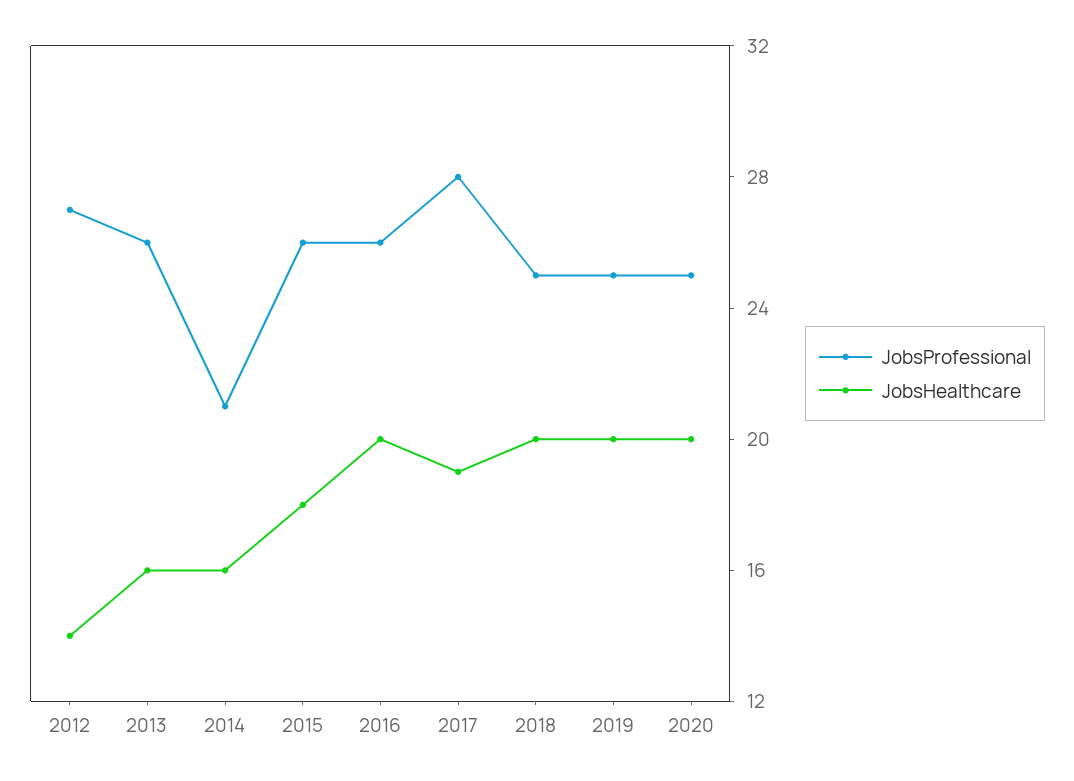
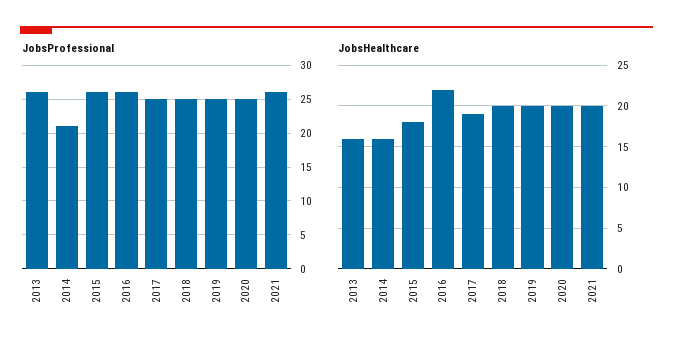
JobsProfessional, 2012: 27 -> none
JobsHealthcare, 2012: 14 -> none
JobsHealthcare, 2016: 20 -> 22
JobsProfessional, 2017: 28 -> 25
JobsProfessional, 2021: none -> 26
JobsHealthcare, 2021: none -> 20

